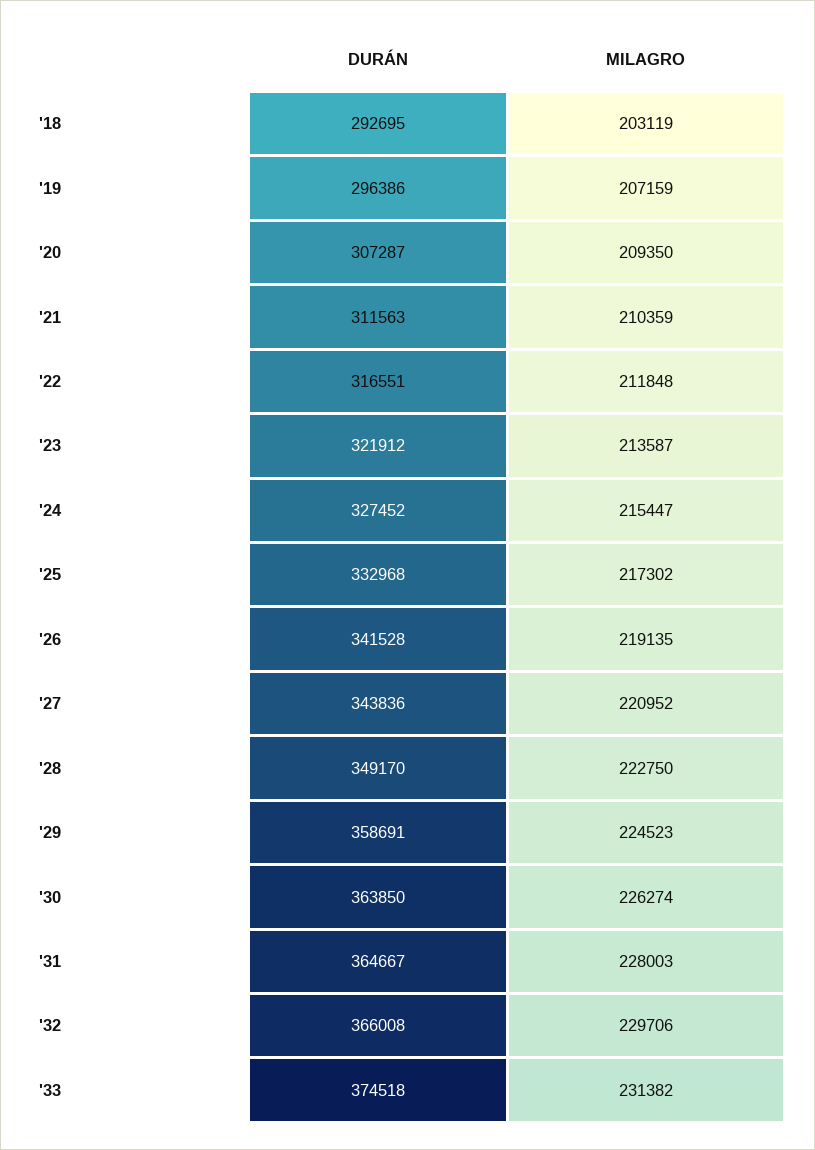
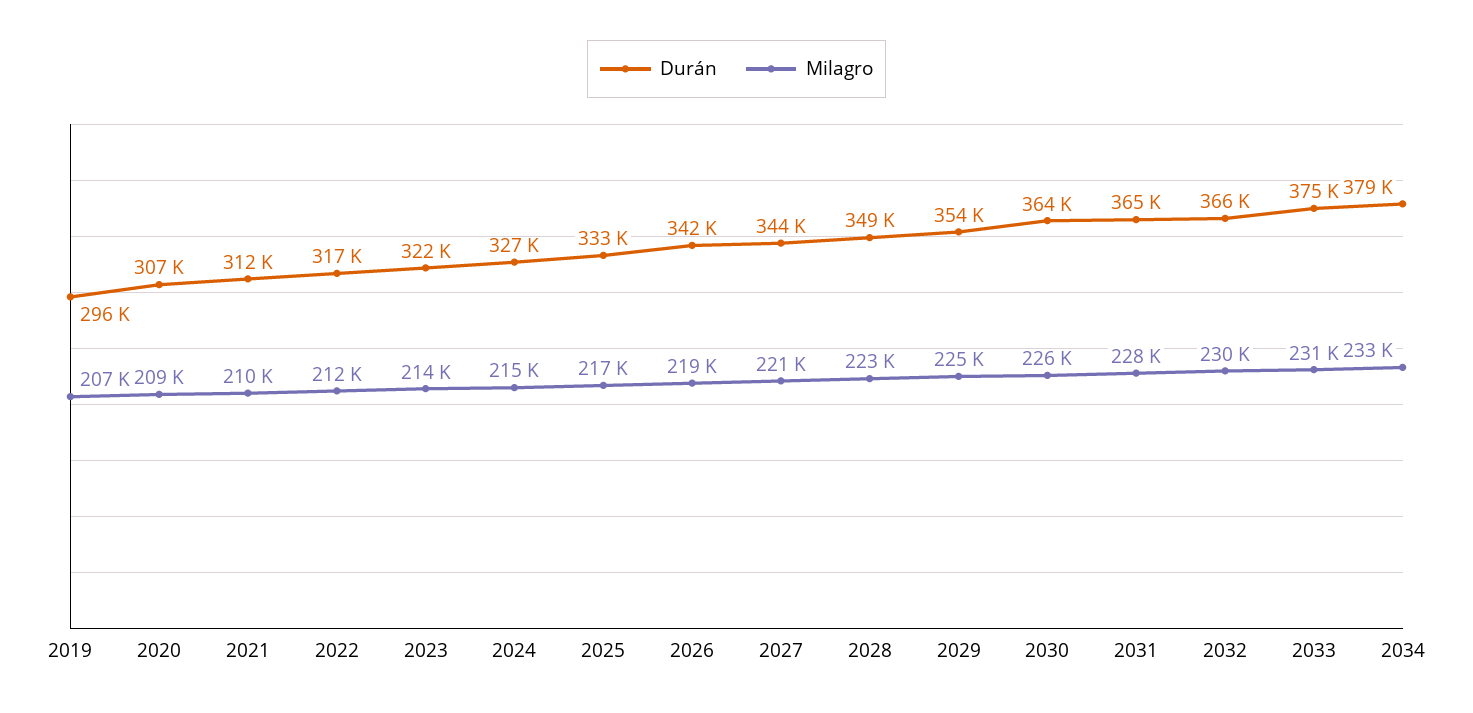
DURÁN, '18: 292695 -> none
MILAGRO, '18: 203119 -> none
DURÁN, '29: 358691 -> 354000
DURÁN, 2034: none -> 379000
MILAGRO, 2034: none -> 233000

